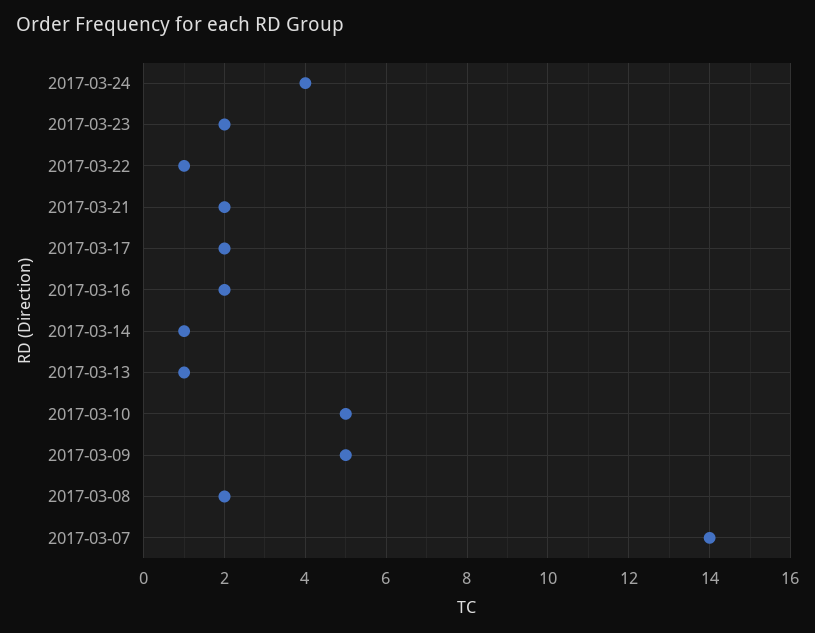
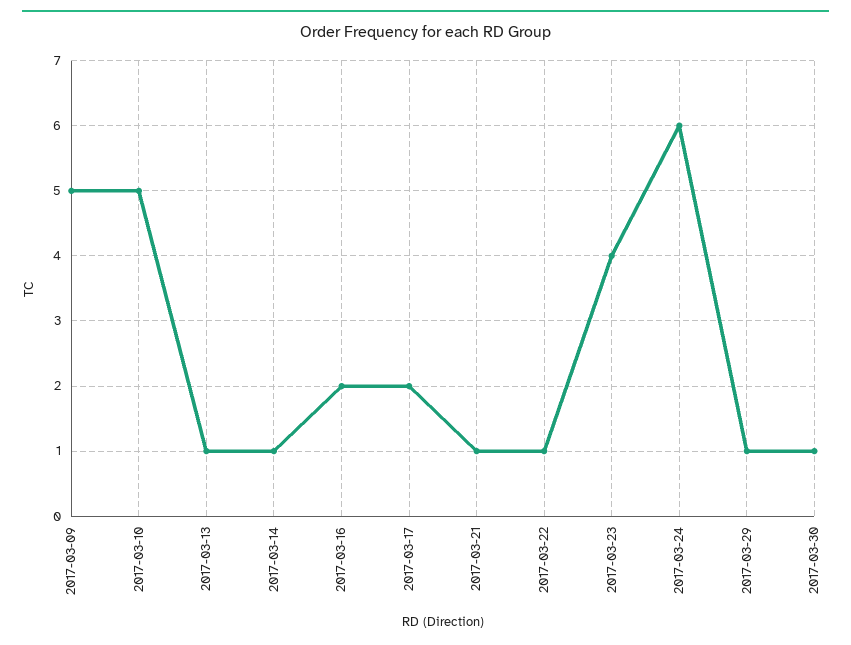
2017-03-24: 4 -> 6
2017-03-23: 2 -> 4
2017-03-21: 2 -> 1
2017-03-08: 2 -> none
2017-03-07: 14 -> none
2017-03-29: none -> 1
2017-03-30: none -> 1

